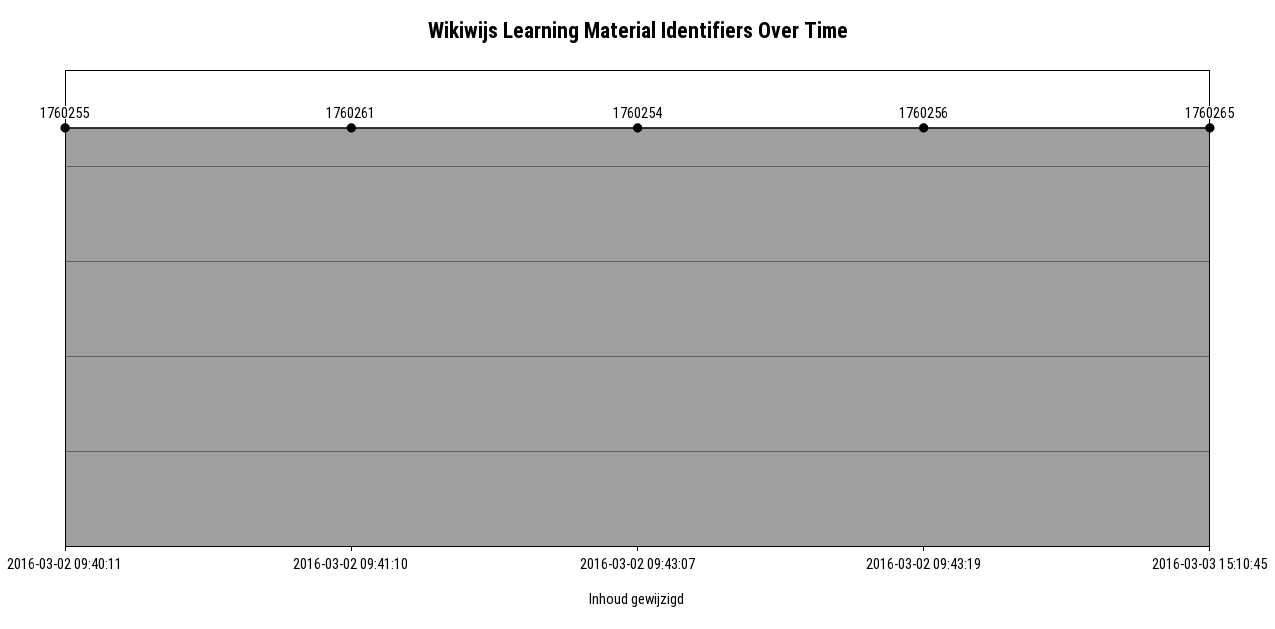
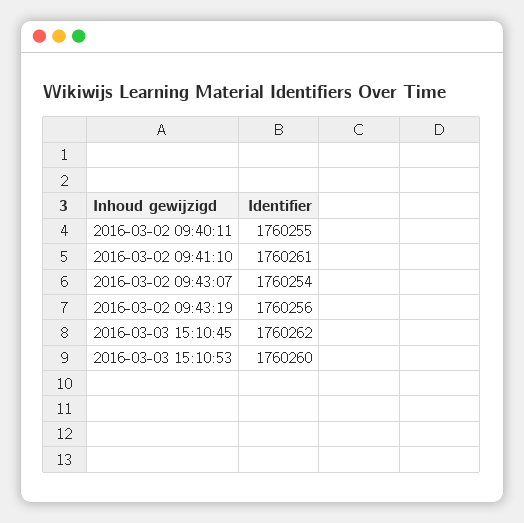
2016-03-03 15:10:45: 1760265 -> 1760262
2016-03-03 15:10:53: none -> 1760260

